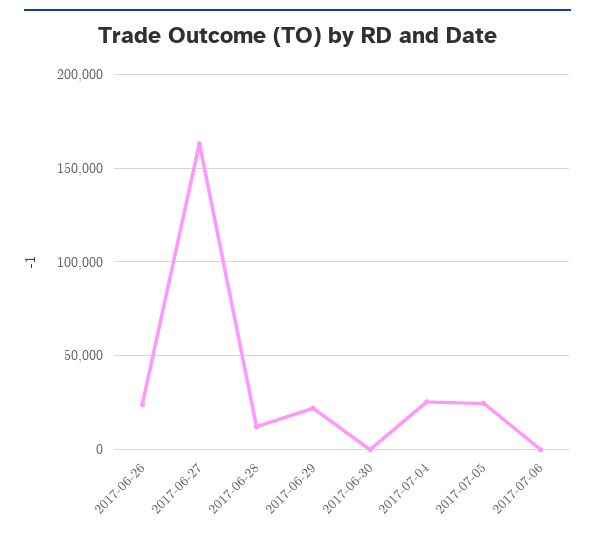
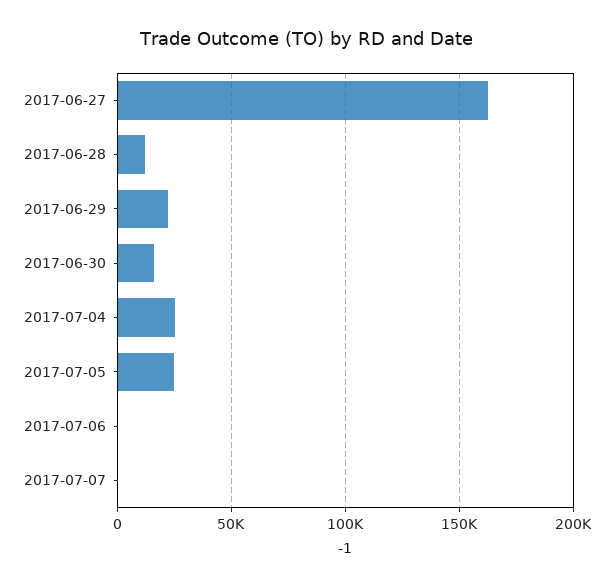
2017-06-26: 25000 -> none
2017-06-30: 0 -> 15000
2017-07-07: none -> 0

